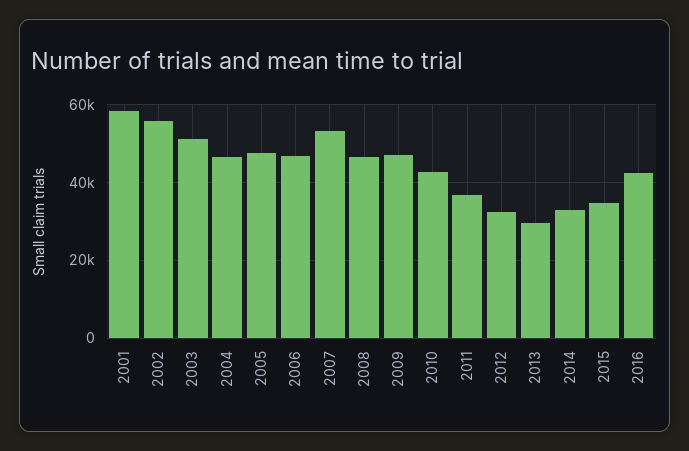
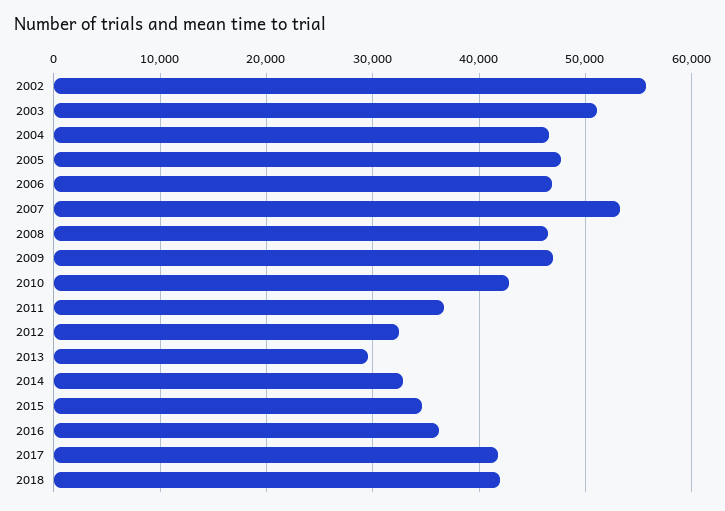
2001: 58000 -> none
2016: 42000 -> 36000
2017: none -> 42000
2018: none -> 42000

